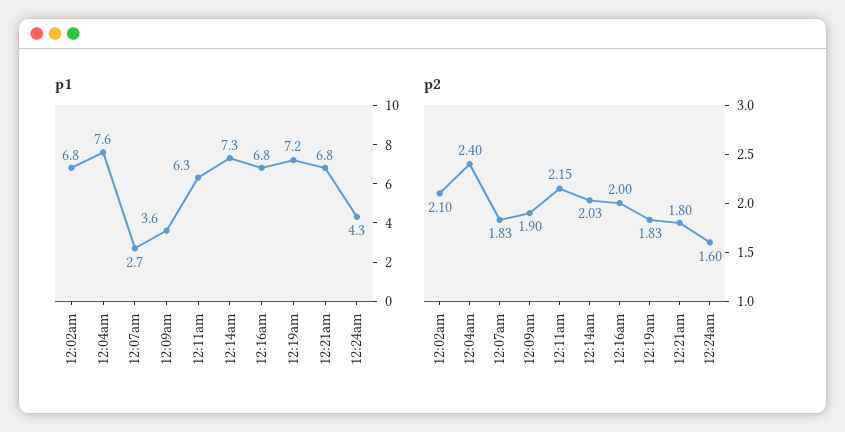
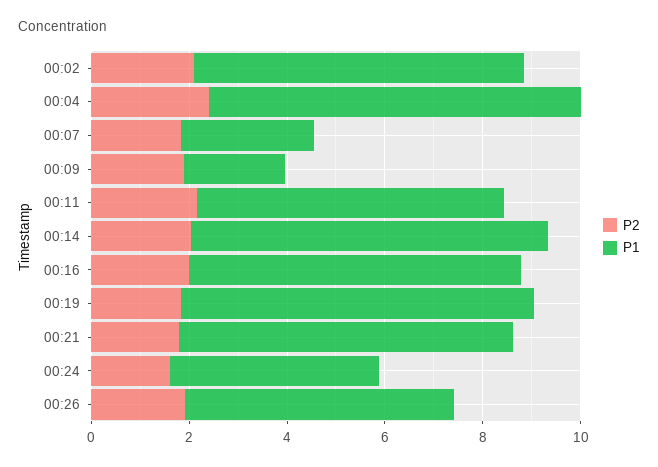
p1, 12:09am: 3.6 -> 2
p2, 00:26: none -> 2
p1, 00:26: none -> 5.5

